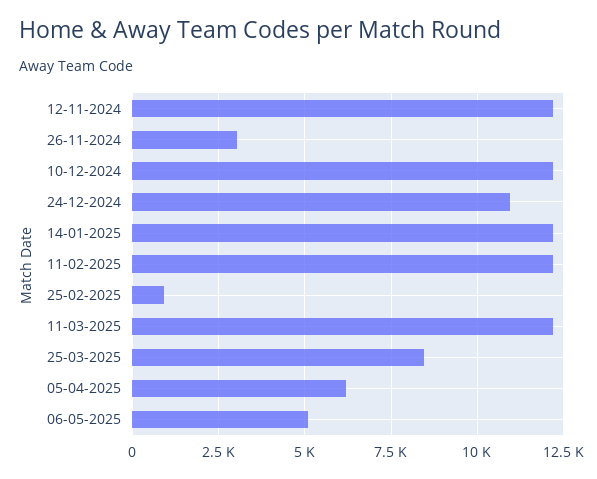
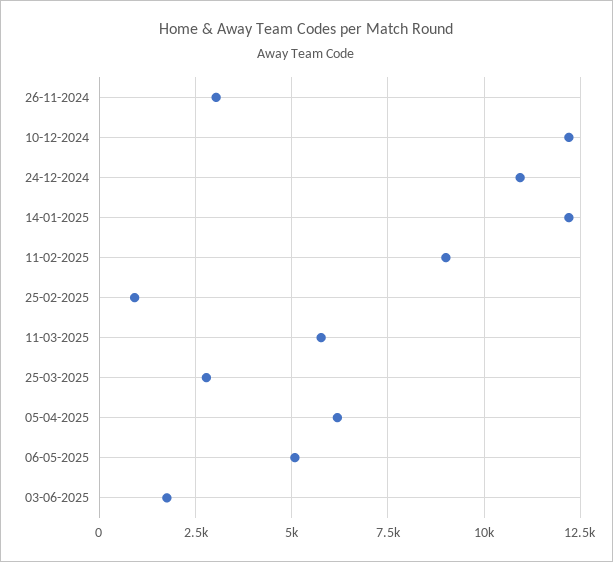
12-11-2024: 12250 -> none
11-02-2025: 12250 -> 9000
11-03-2025: 12250 -> 5750
25-03-2025: 8500 -> 2750
03-06-2025: none -> 1750

